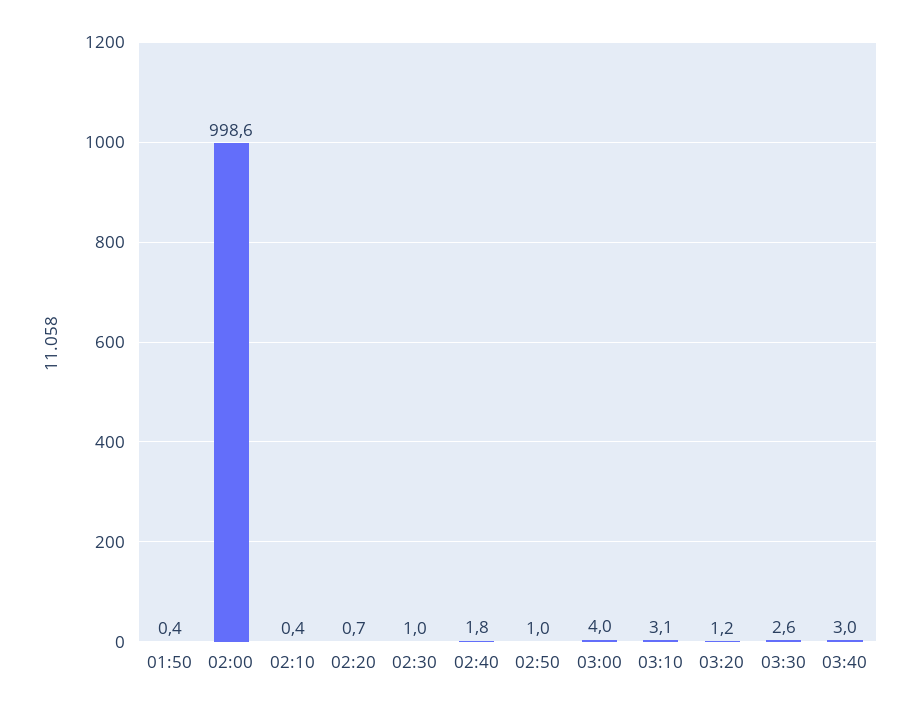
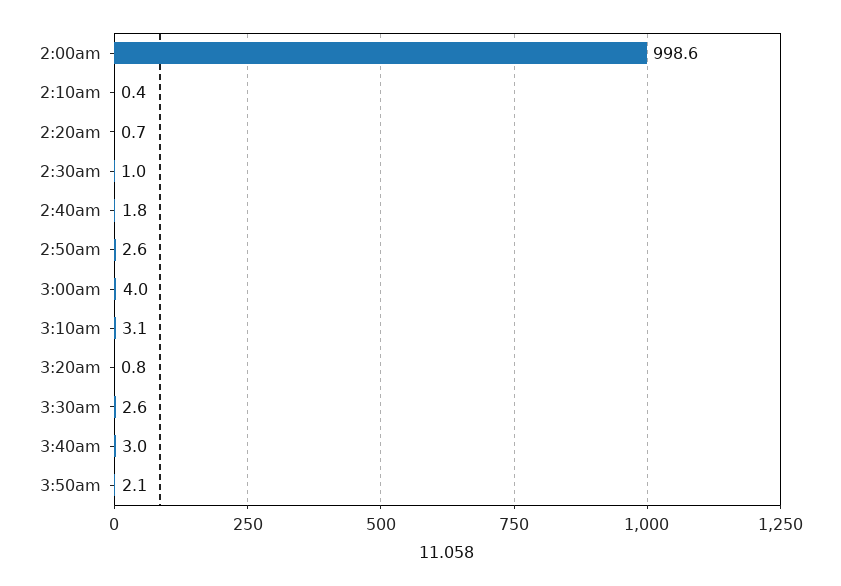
01:50: 0.4 -> none
02:50: 1 -> 2.6
03:20: 1.2 -> 0.8
3:50am: none -> 2.1

